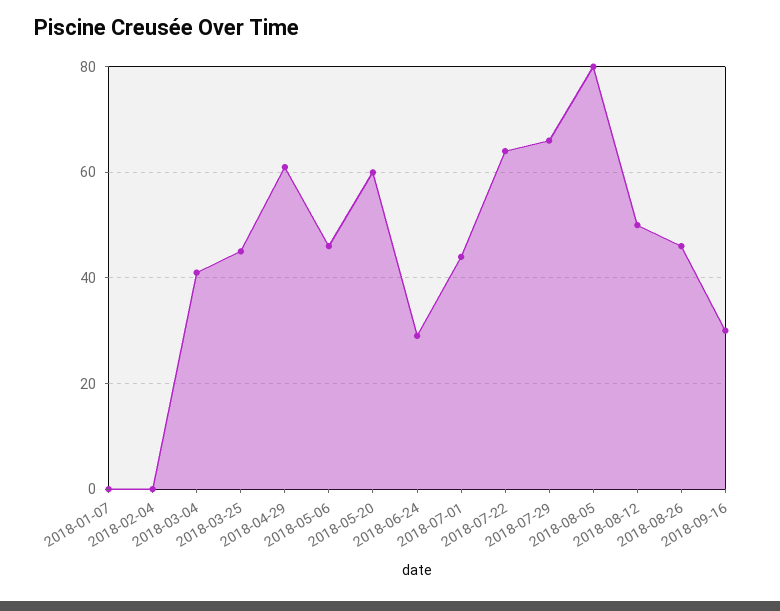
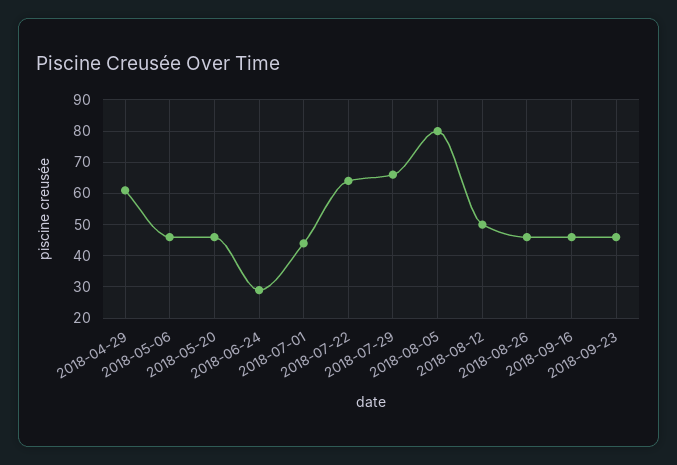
2018-01-07: 0 -> none
2018-02-04: 0 -> none
2018-03-04: 40 -> none
2018-03-25: 45 -> none
2018-05-20: 60 -> 45
2018-09-16: 30 -> 45
2018-09-23: none -> 45

